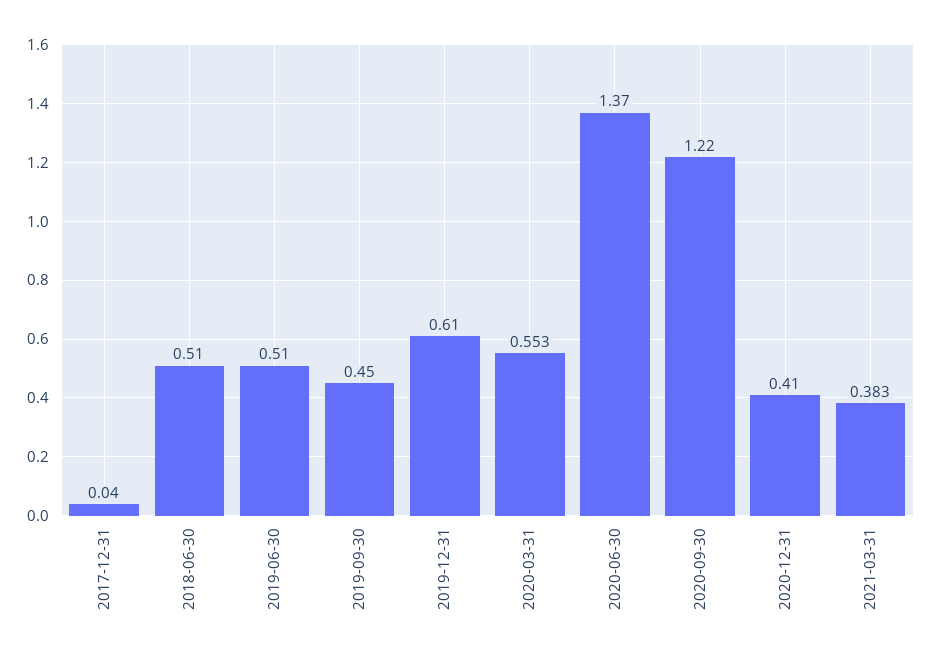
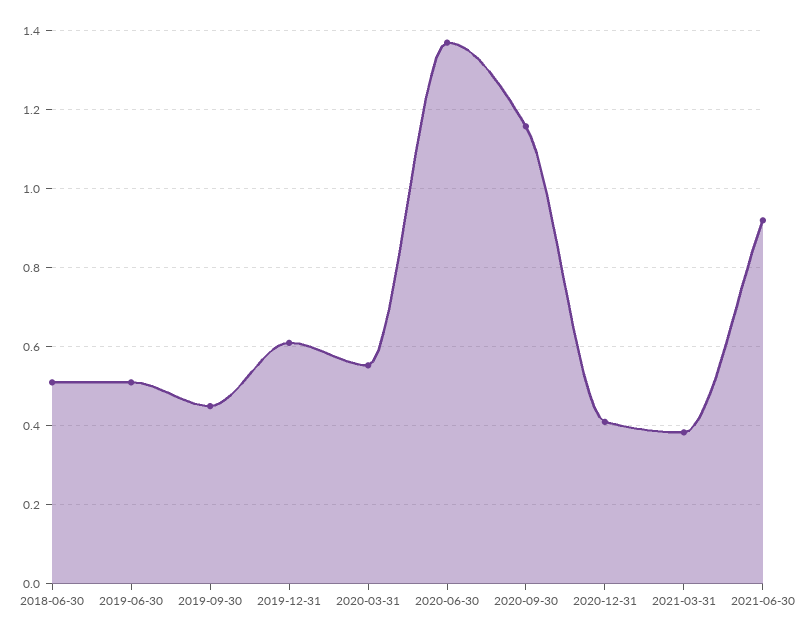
2017-12-31: 0.04 -> none
2020-09-30: 1.22 -> 1.16
2021-06-30: none -> 0.92

